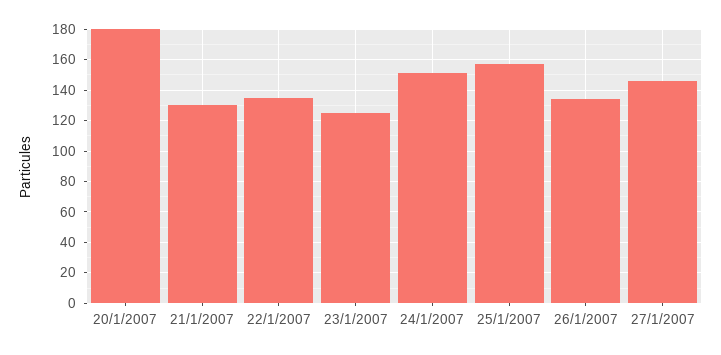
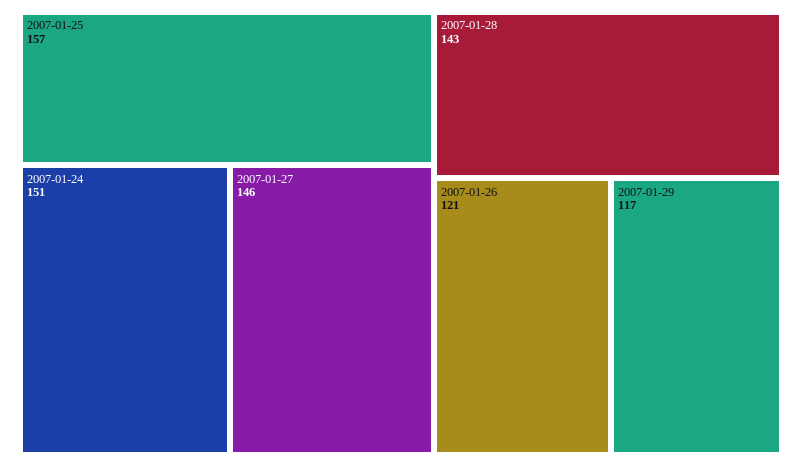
20/1/2007: 180 -> none
21/1/2007: 130 -> none
22/1/2007: 135 -> none
23/1/2007: 125 -> none
26/1/2007: 135 -> 121
2007-01-28: none -> 143
2007-01-29: none -> 117

